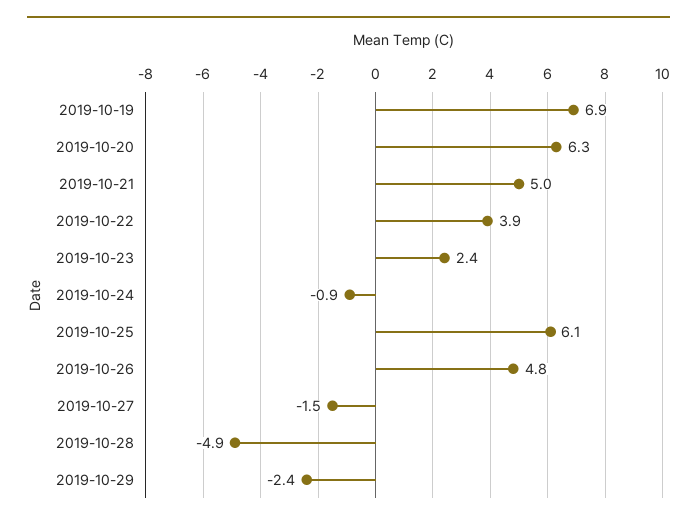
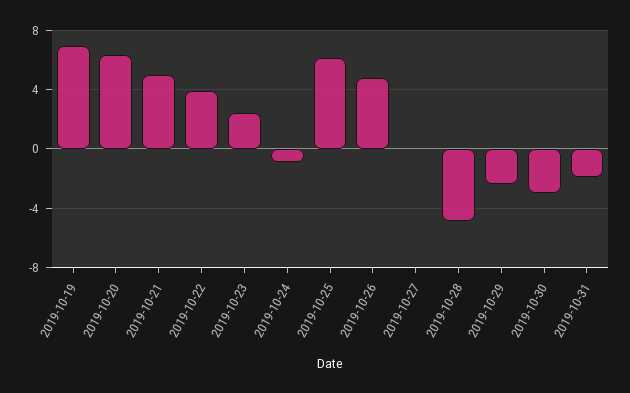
2019-10-27: -1.5 -> 0
2019-10-30: none -> -3
2019-10-31: none -> -2

